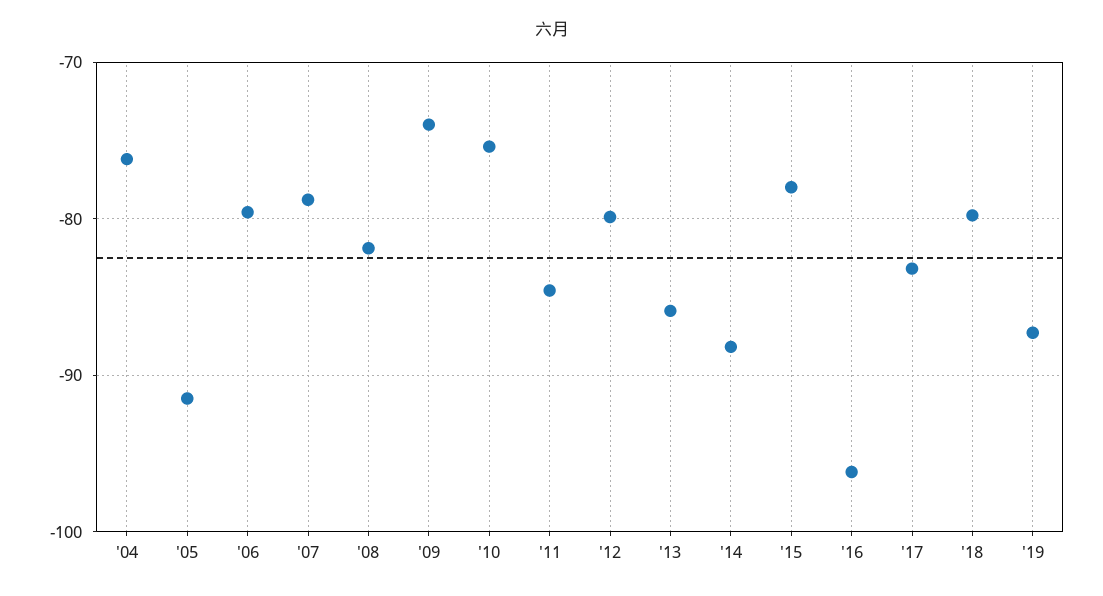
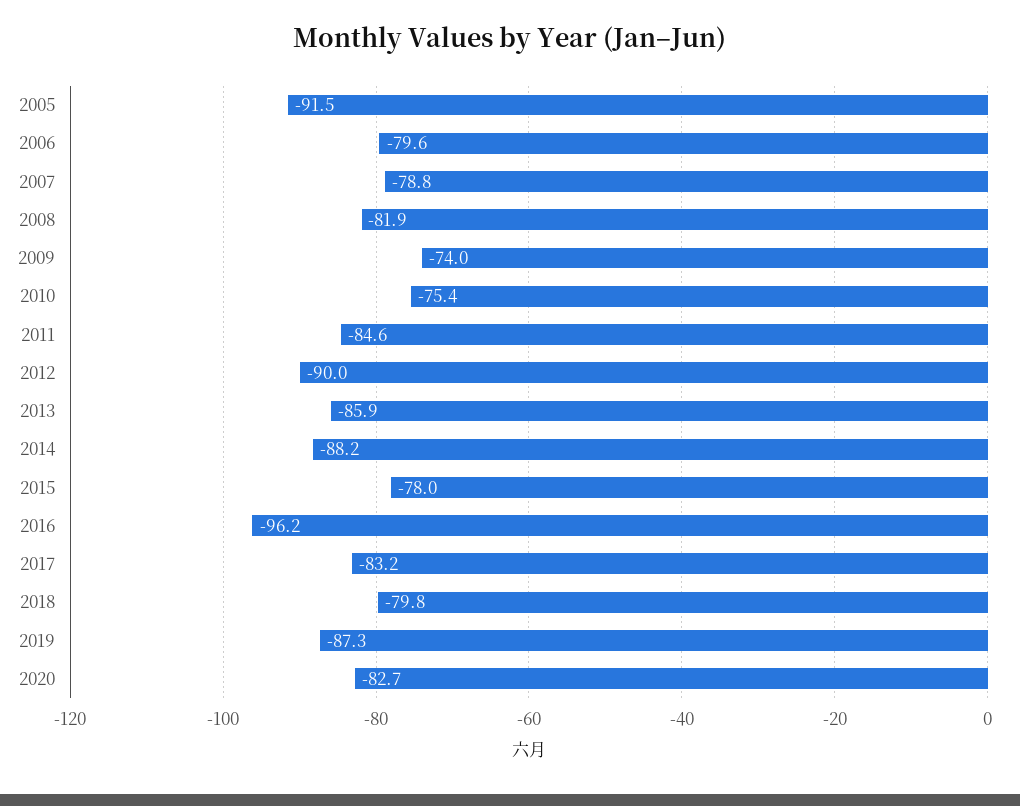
'04: -76 -> none
'12: -80 -> -90
2020: none -> -82.7

